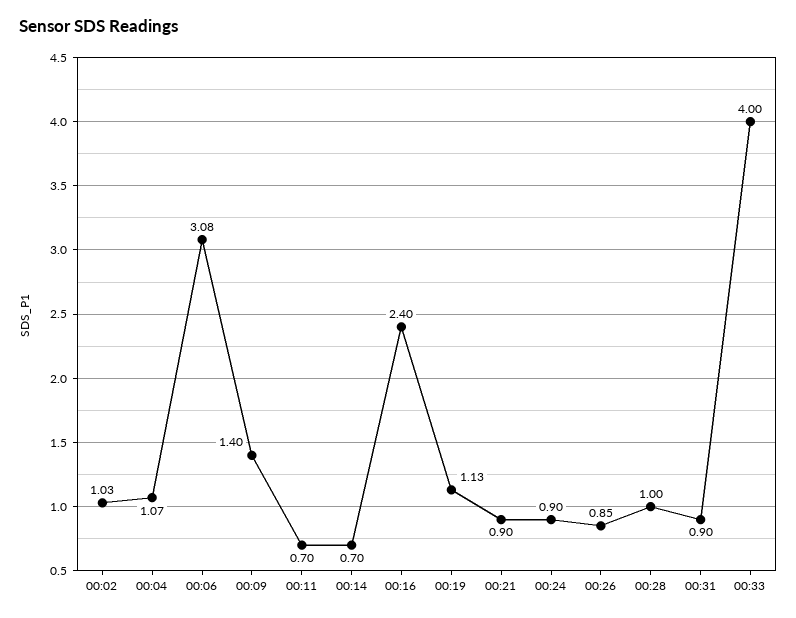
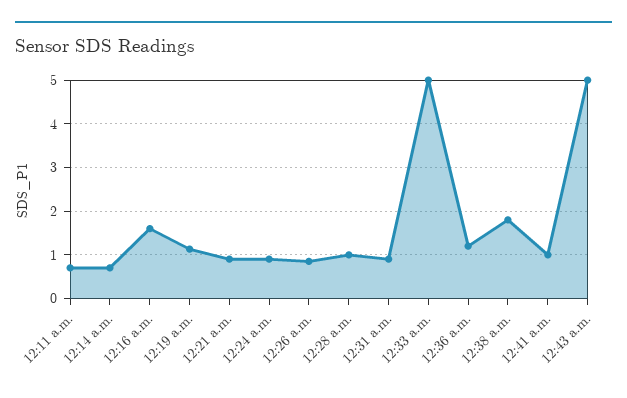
00:02: 1.03 -> none
00:04: 1.07 -> none
00:06: 3.08 -> none
00:09: 1.4 -> none
00:16: 2.4 -> 1.6
00:33: 4 -> 5
12:36 a.m.: none -> 1.2
12:38 a.m.: none -> 1.8
12:41 a.m.: none -> 1
12:43 a.m.: none -> 5

